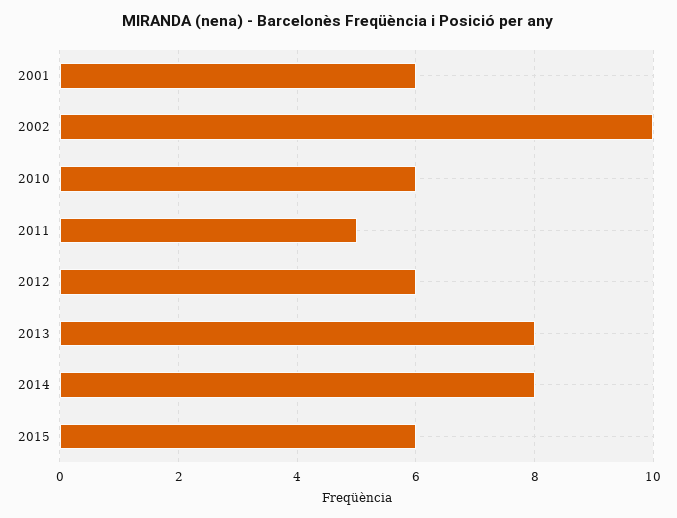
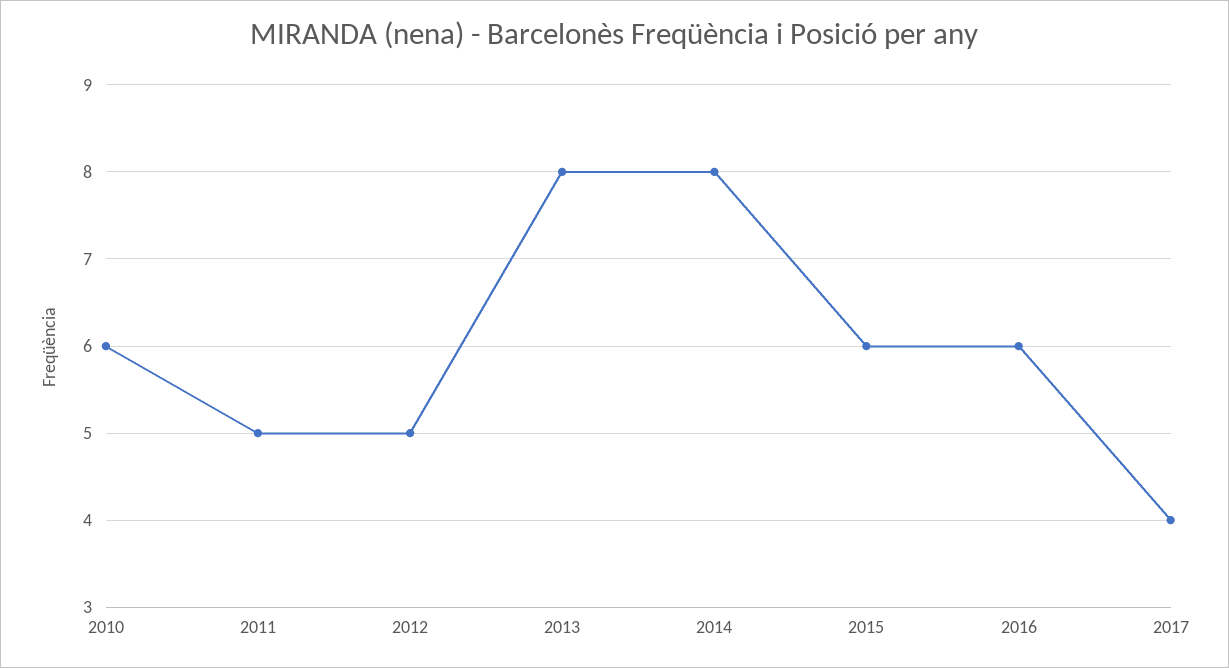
2001: 6 -> none
2002: 10 -> none
2012: 6 -> 5
2016: none -> 6
2017: none -> 4

